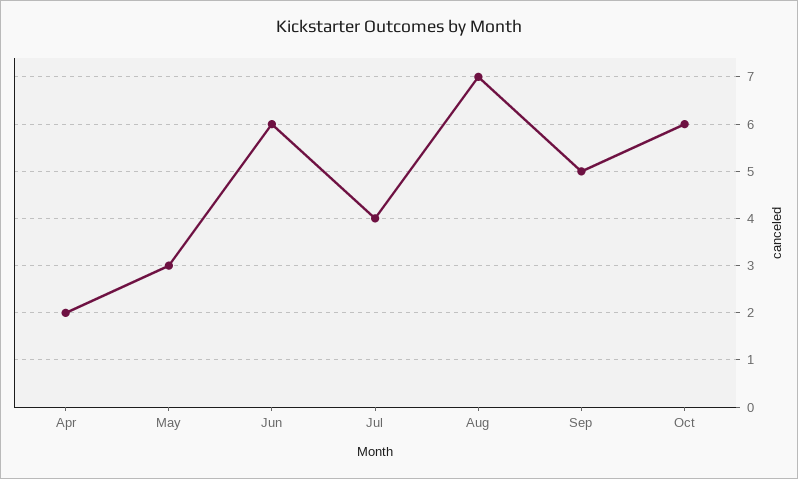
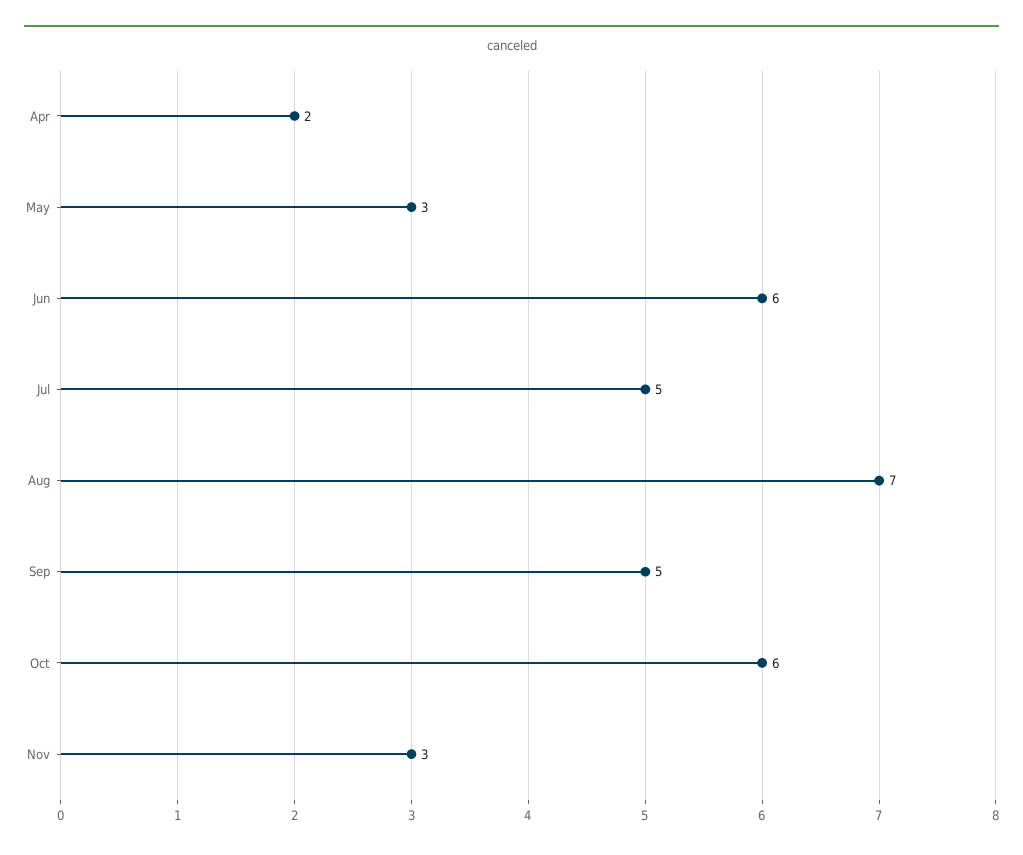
Jul: 4 -> 5
Nov: none -> 3

